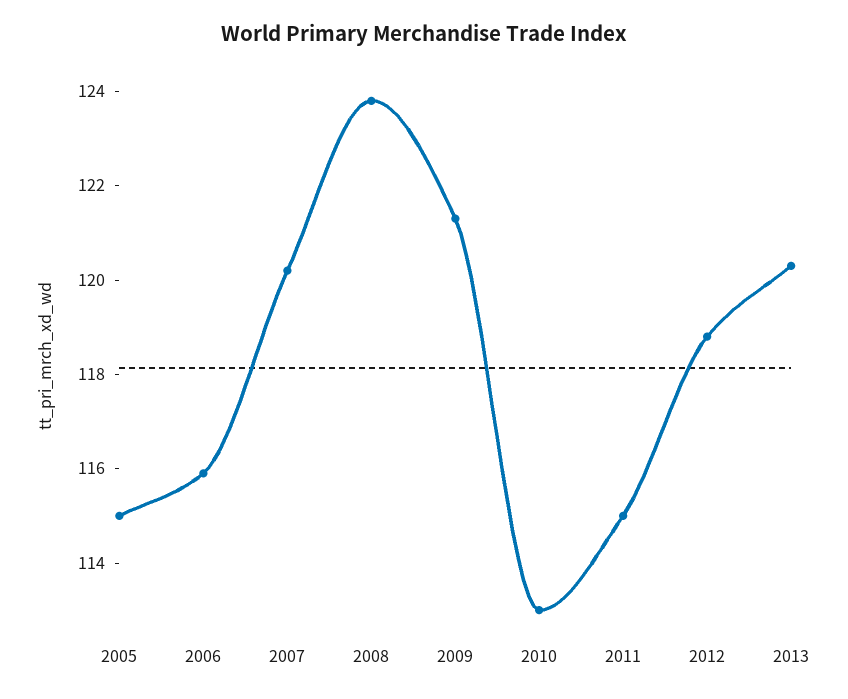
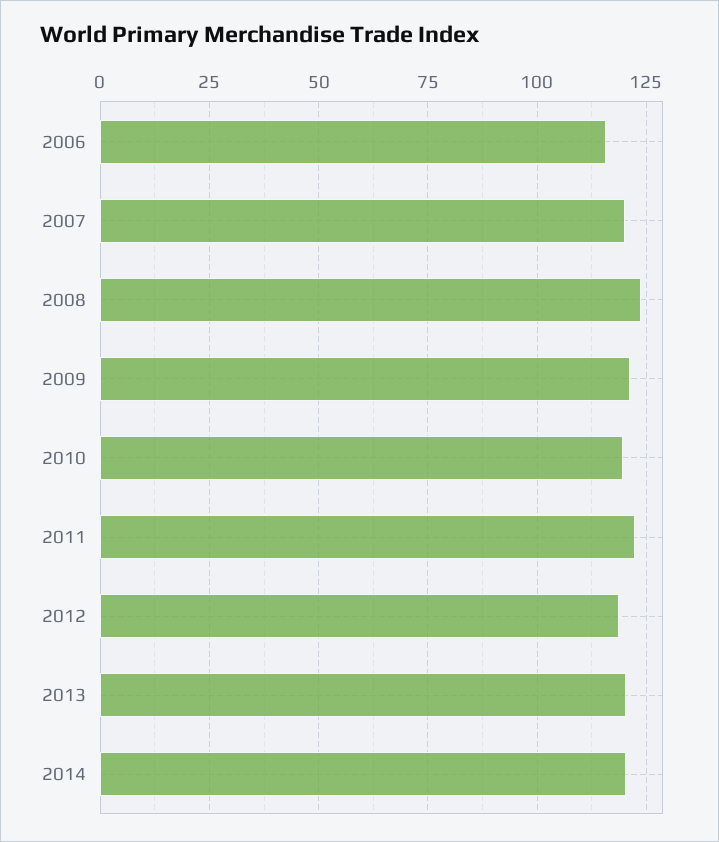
2005: 115 -> none
2010: 113 -> 120
2011: 115 -> 122.5
2014: none -> 120

